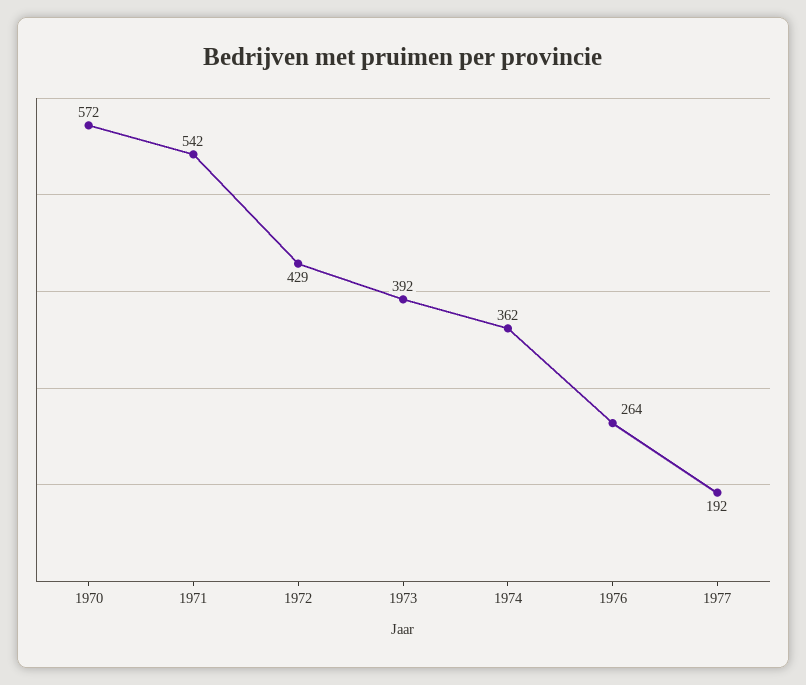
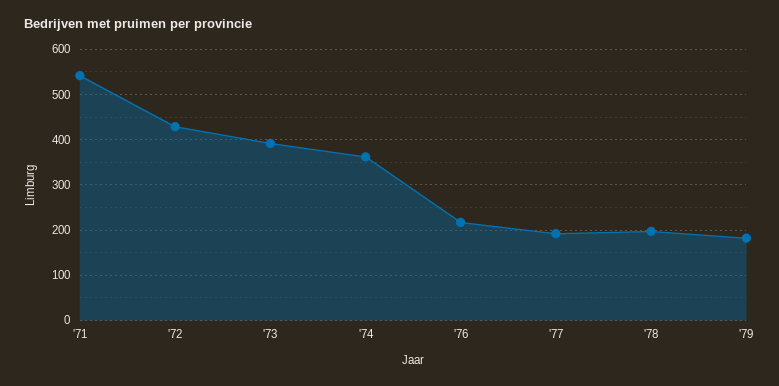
1970: 572 -> none
1976: 264 -> 220
'78: none -> 200
'79: none -> 180

